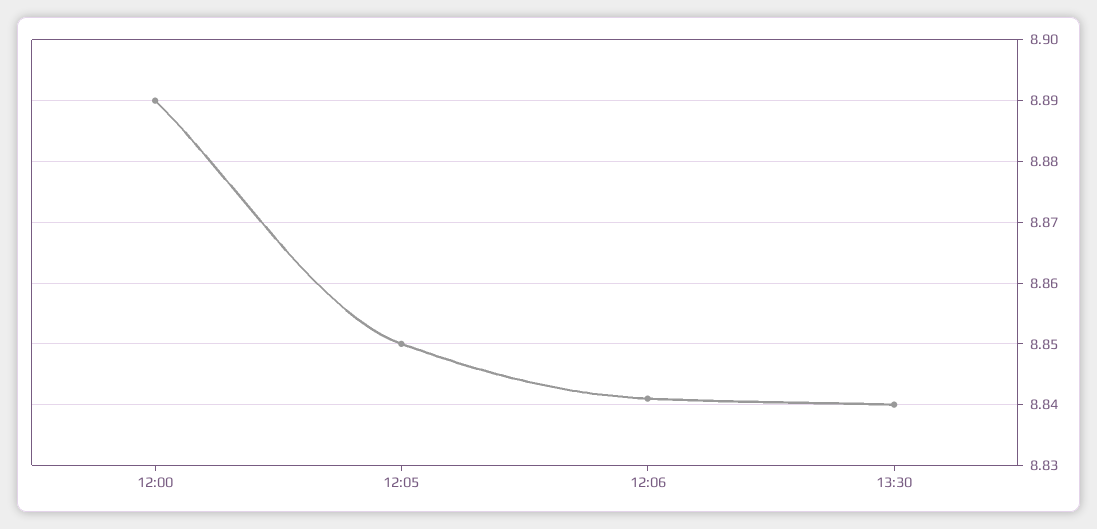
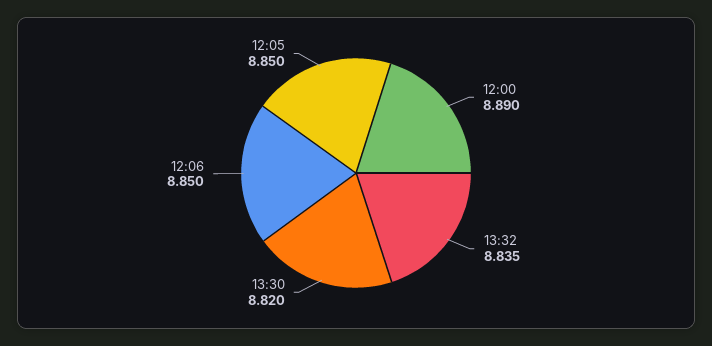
12:06: 8.841 -> 8.85
13:30: 8.84 -> 8.82
13:32: none -> 8.835

